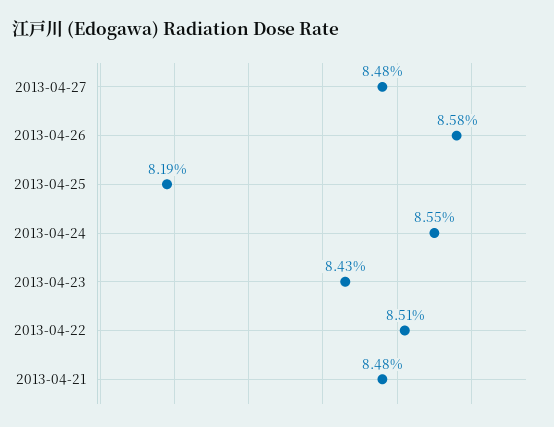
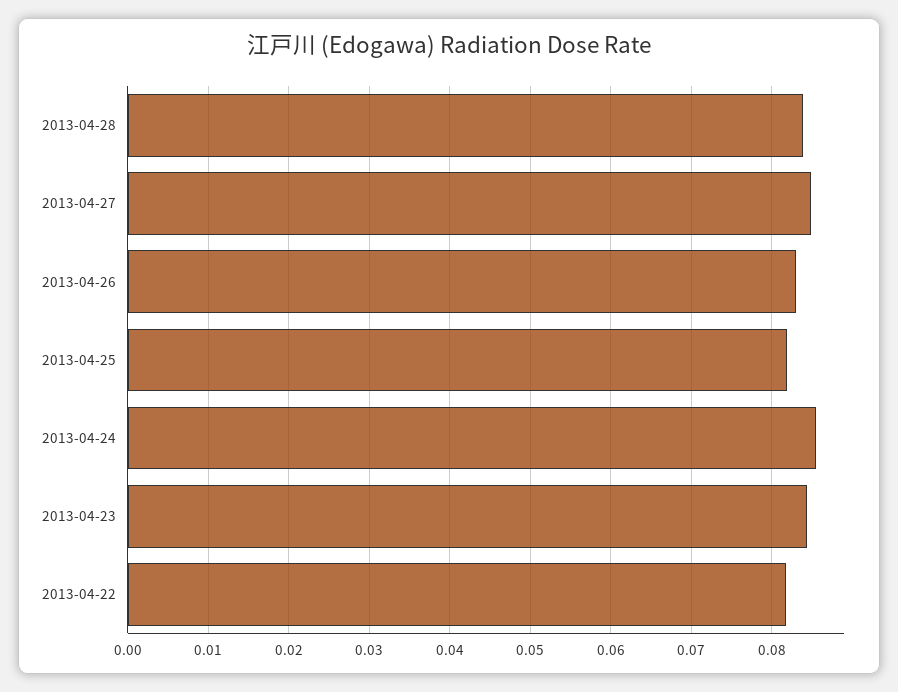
2013-04-26: 0.0858 -> 0.083
2013-04-22: 0.0851 -> 0.082
2013-04-21: 0.0848 -> none
2013-04-28: none -> 0.084

